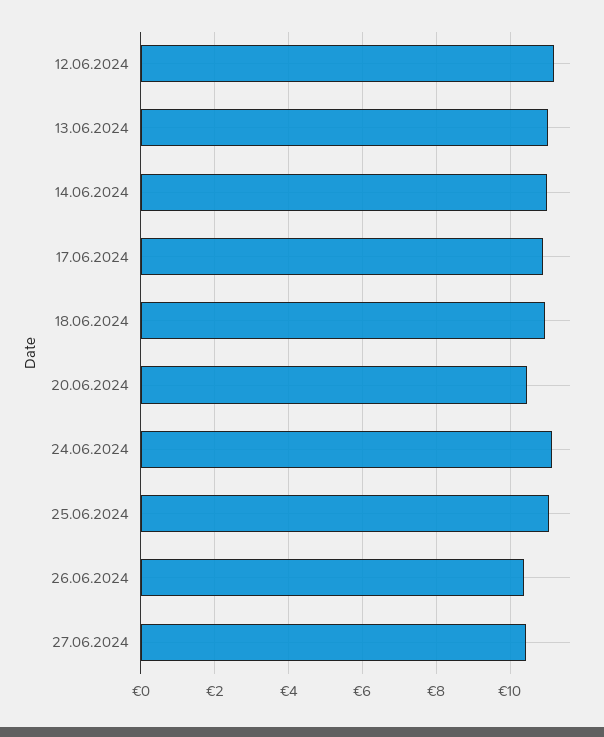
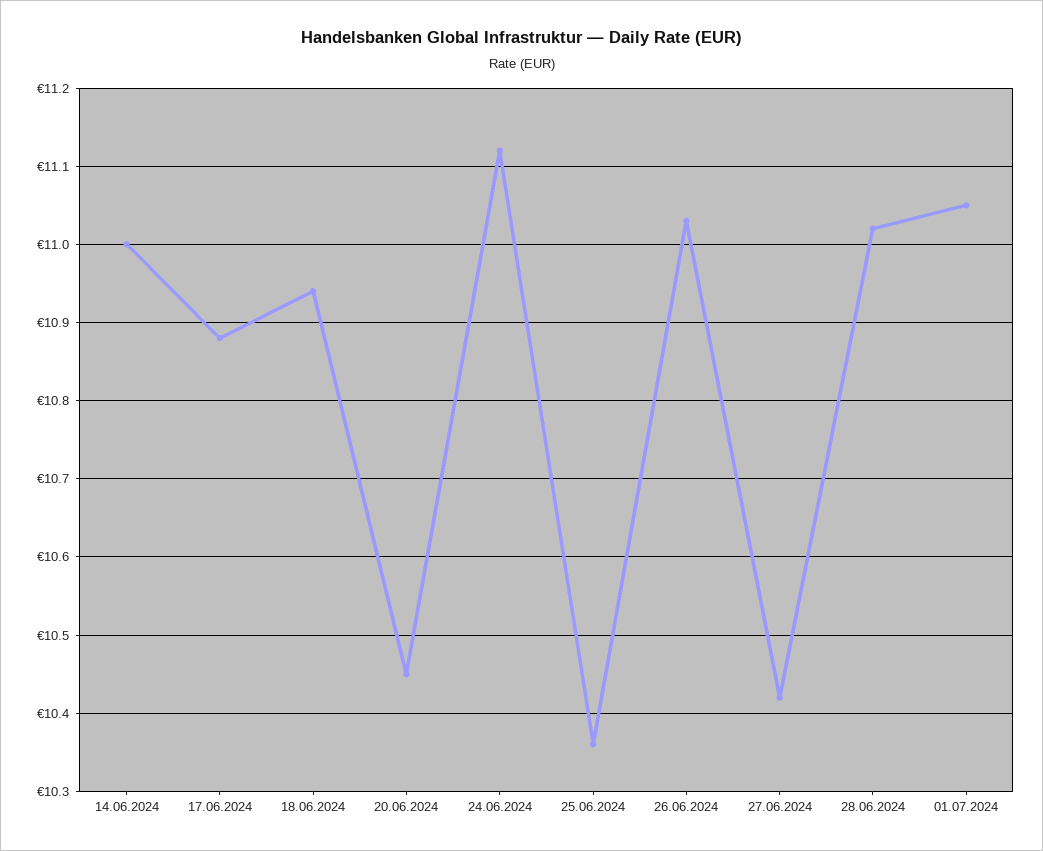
12.06.2024: 11.2 -> none
13.06.2024: 11 -> none
25.06.2024: 11 -> 10.36
26.06.2024: 10.4 -> 11.03
28.06.2024: none -> 11.02
01.07.2024: none -> 11.05

